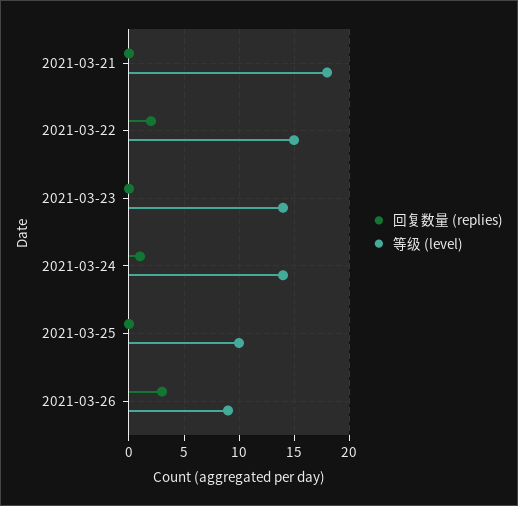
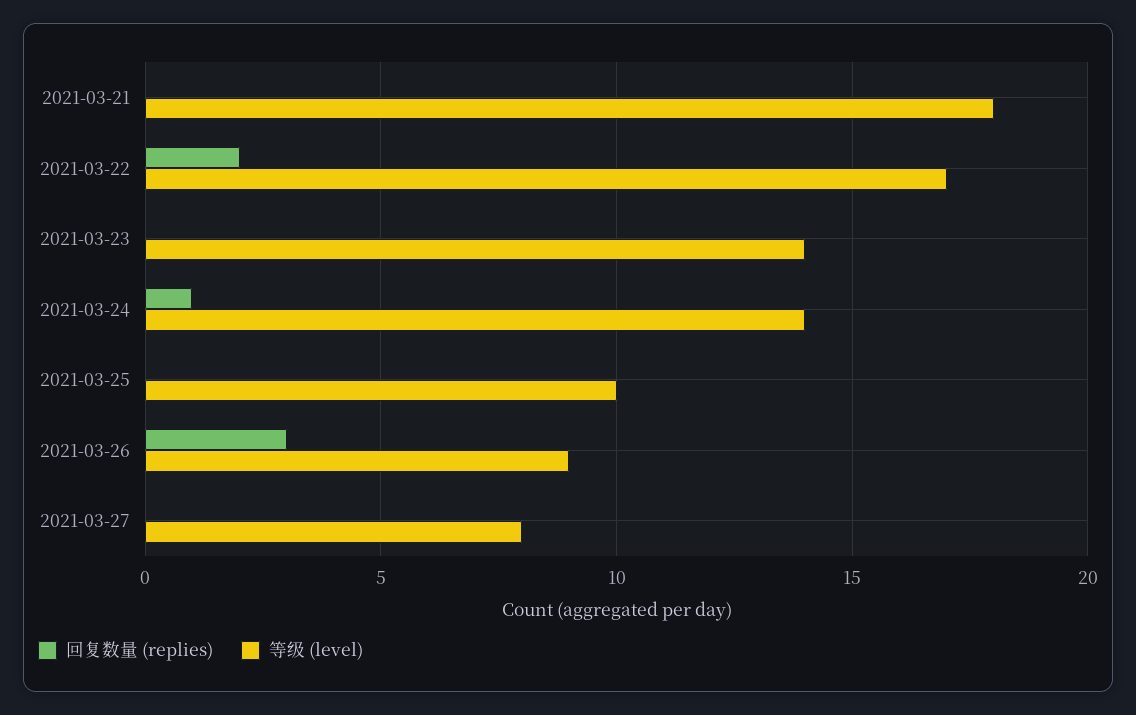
等级 (level), 2021-03-22: 15 -> 17
回复数量 (replies), 2021-03-27: none -> 0
等级 (level), 2021-03-27: none -> 8

